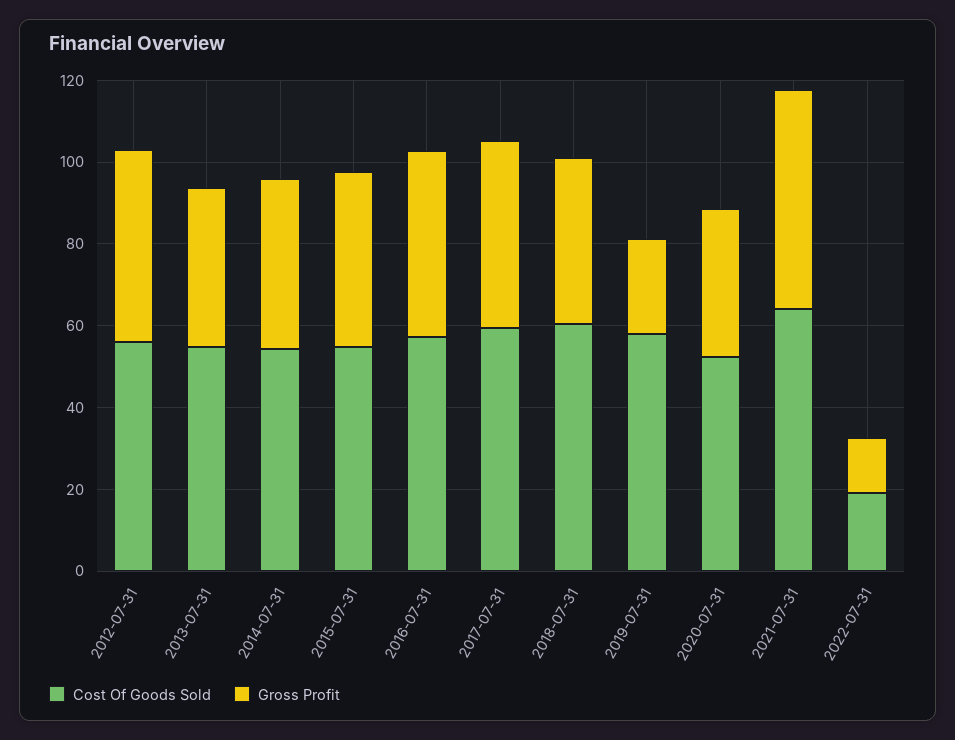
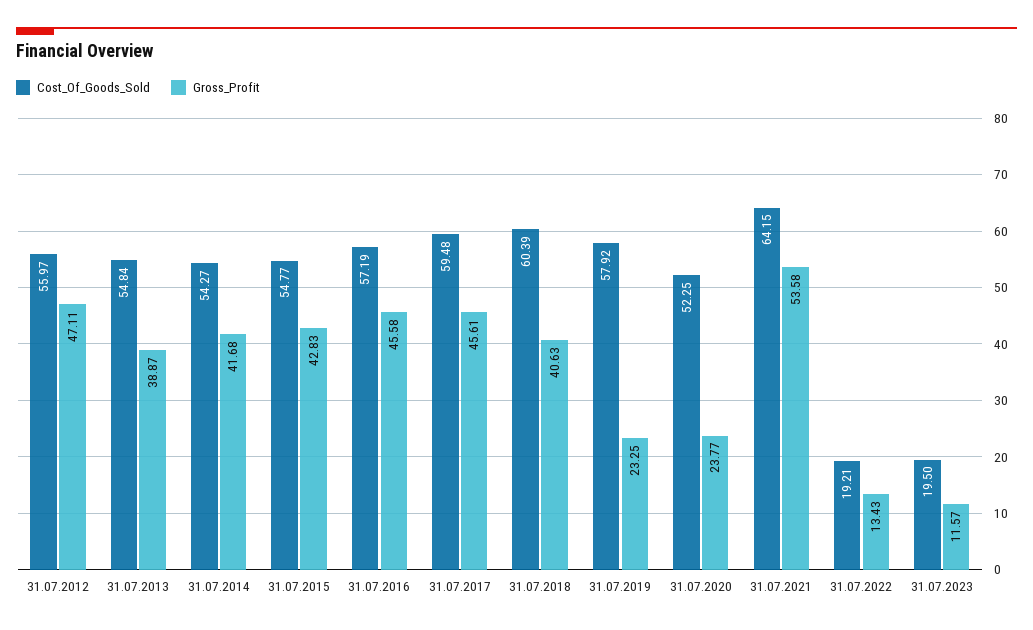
Gross Profit, 2020-07-31: 35 -> 23.77
Cost Of Goods Sold, 31.07.2023: none -> 19.5
Gross Profit, 31.07.2023: none -> 11.57

